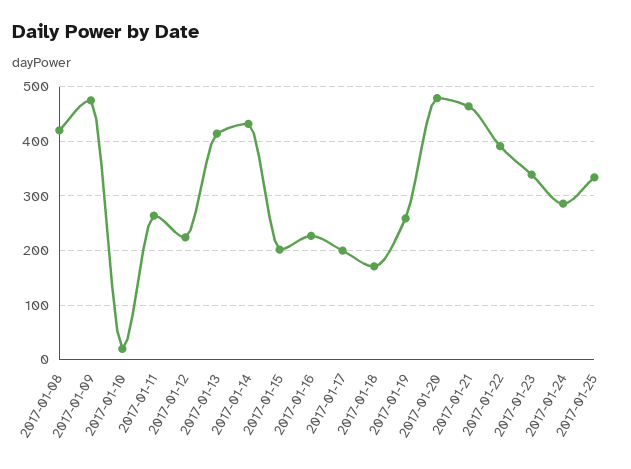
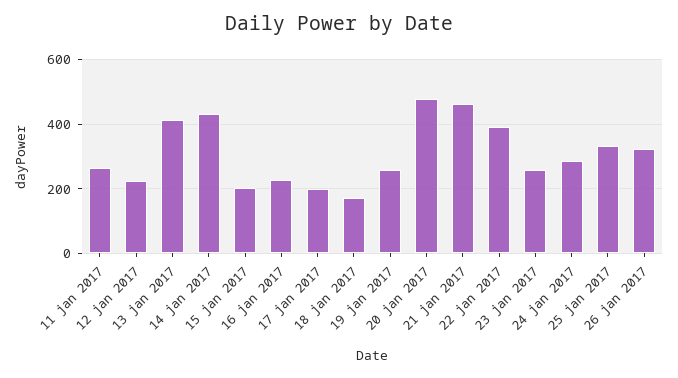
2017-01-08: 420 -> none
2017-01-09: 480 -> none
2017-01-10: 20 -> none
2017-01-23: 340 -> 260
26 jan 2017: none -> 320

